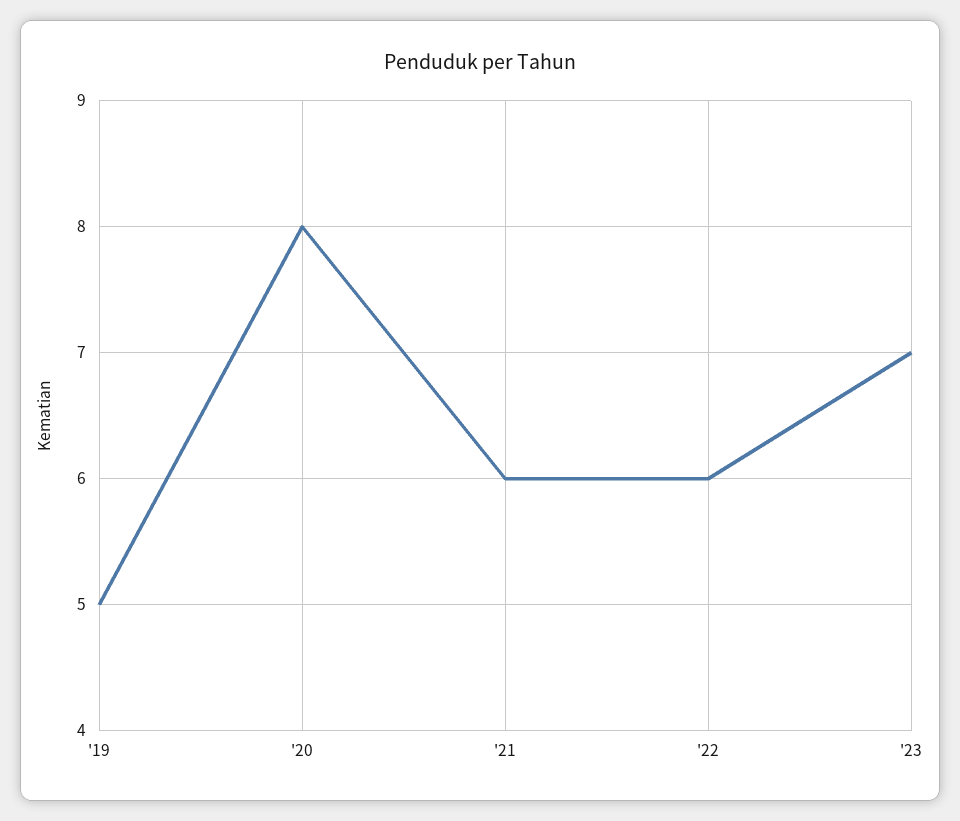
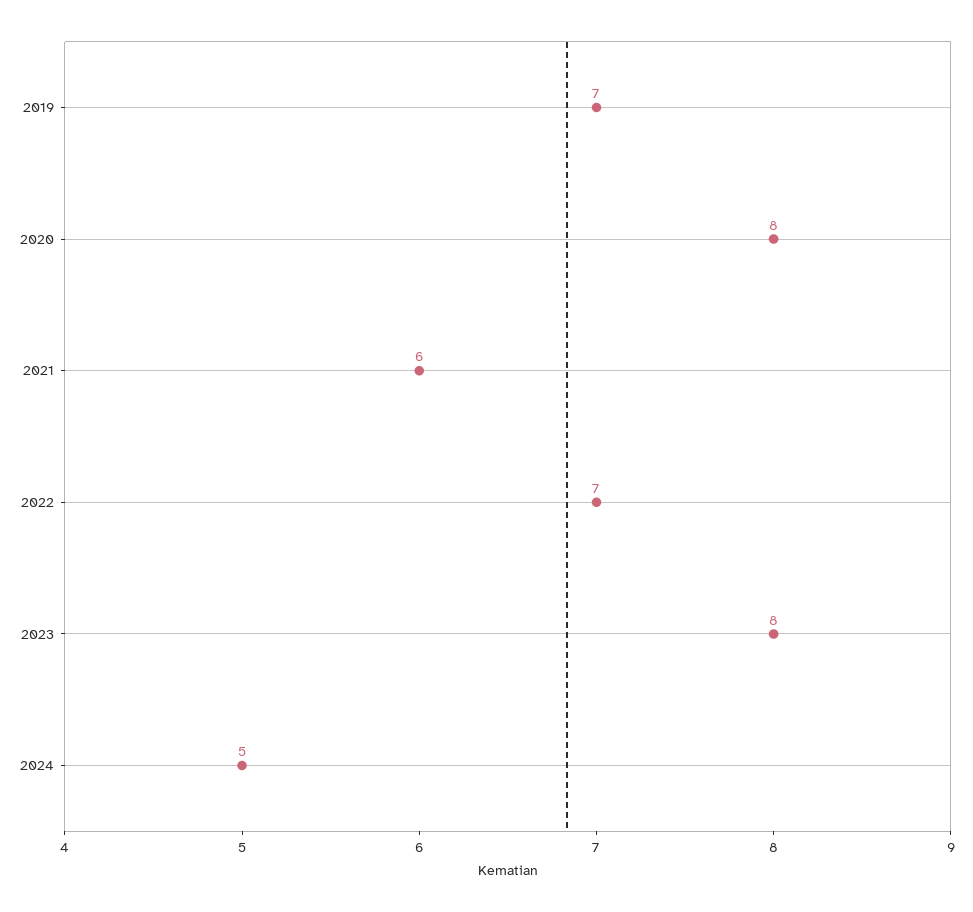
'19: 5 -> 7
'22: 6 -> 7
'23: 7 -> 8
2024: none -> 5

